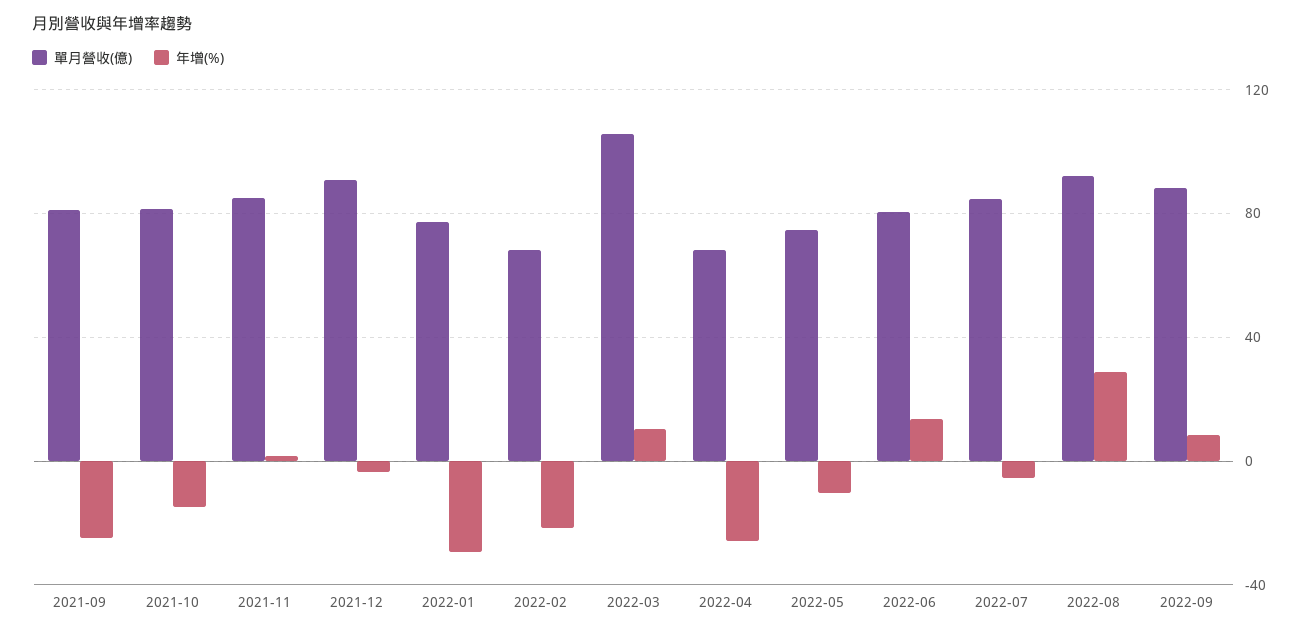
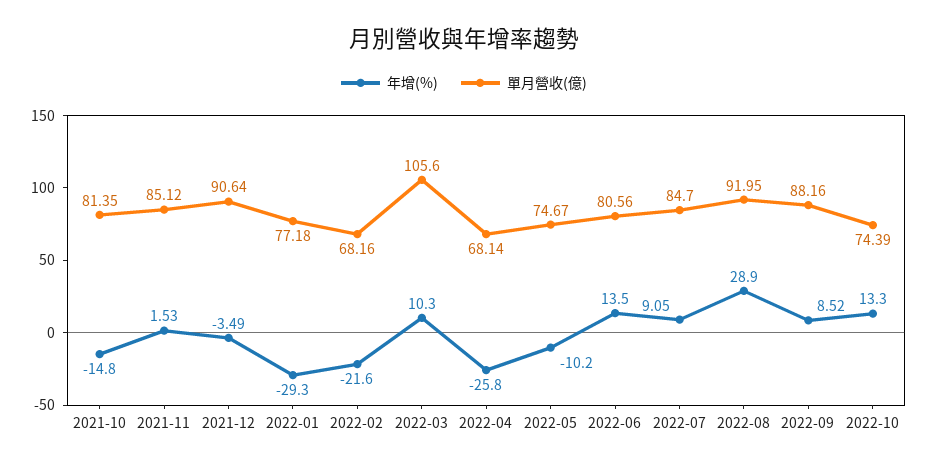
單月營收(億), 2021-09: 80 -> none
年增(%), 2021-09: -25 -> none
年增(%), 2022-07: -5 -> 9.05
年增(%), 2022-10: none -> 13.3
單月營收(億), 2022-10: none -> 74.39

